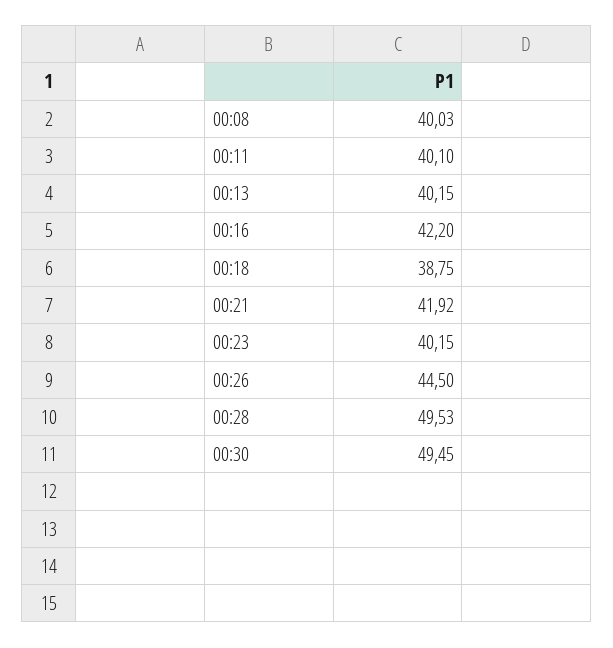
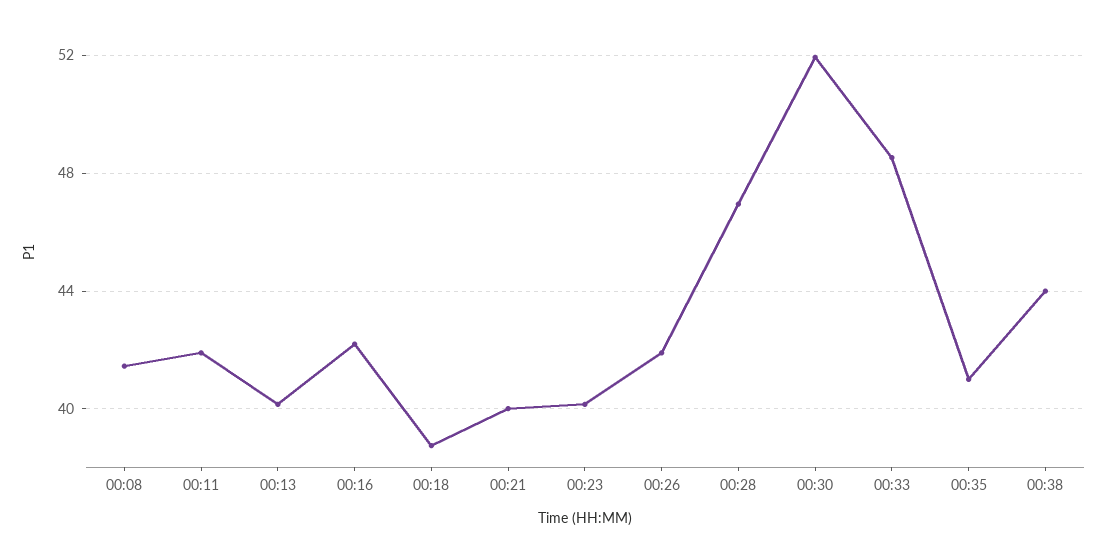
00:08: 40.03 -> 41.5
00:11: 40.1 -> 42
00:21: 41.92 -> 40
00:26: 44.5 -> 42
00:28: 49.53 -> 47
00:30: 49.45 -> 52
00:33: none -> 48.5
00:35: none -> 41
00:38: none -> 44

